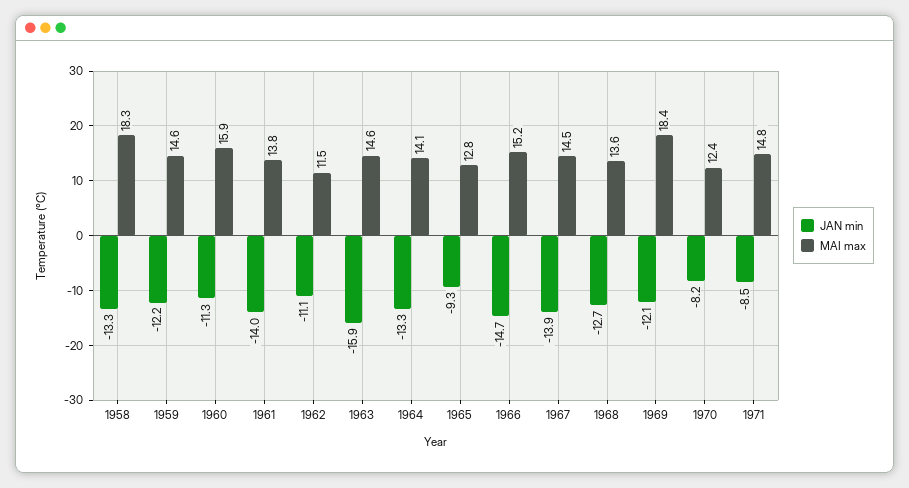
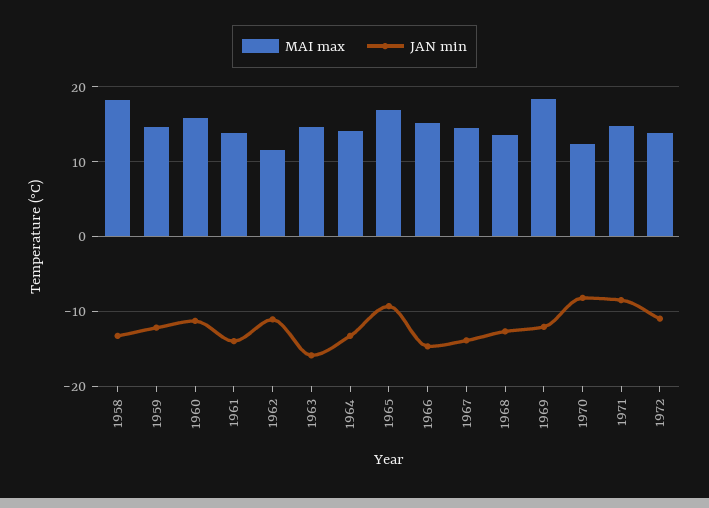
MAI max, 1965: 12.8 -> 17
MAI max, 1972: none -> 14
JAN min, 1972: none -> -11

